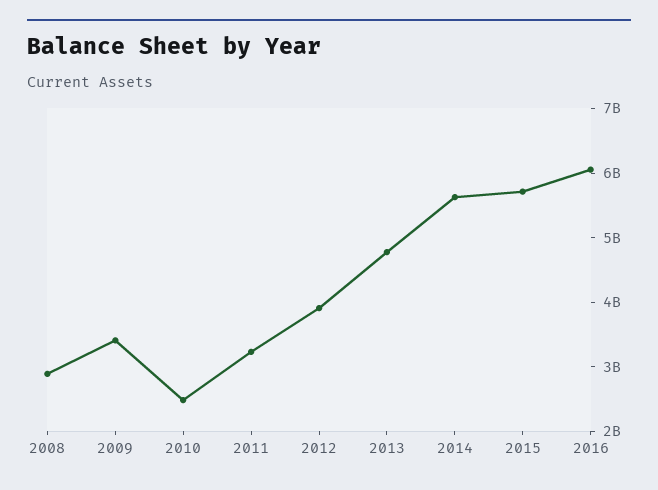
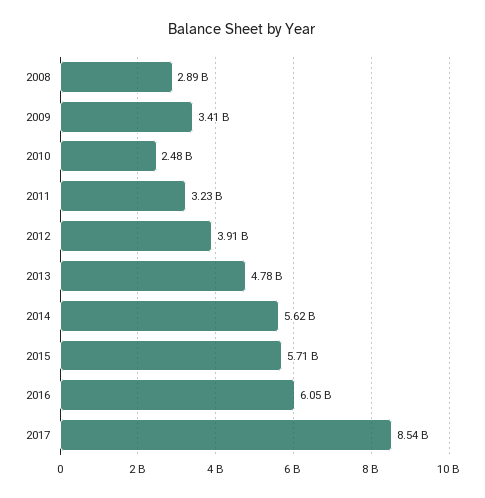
2017: none -> 8540000000

